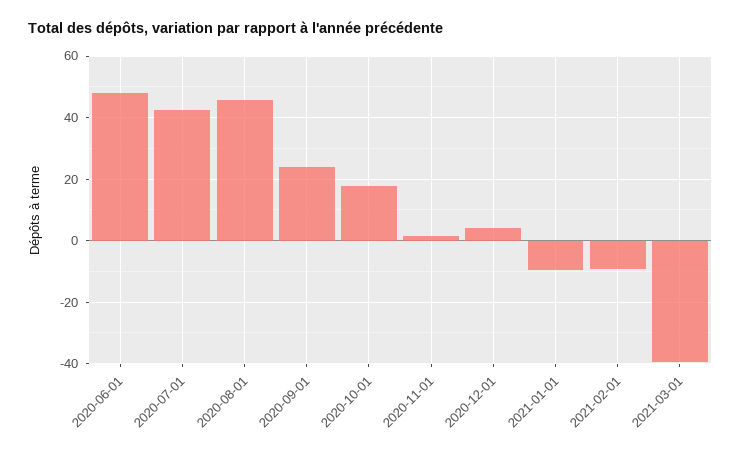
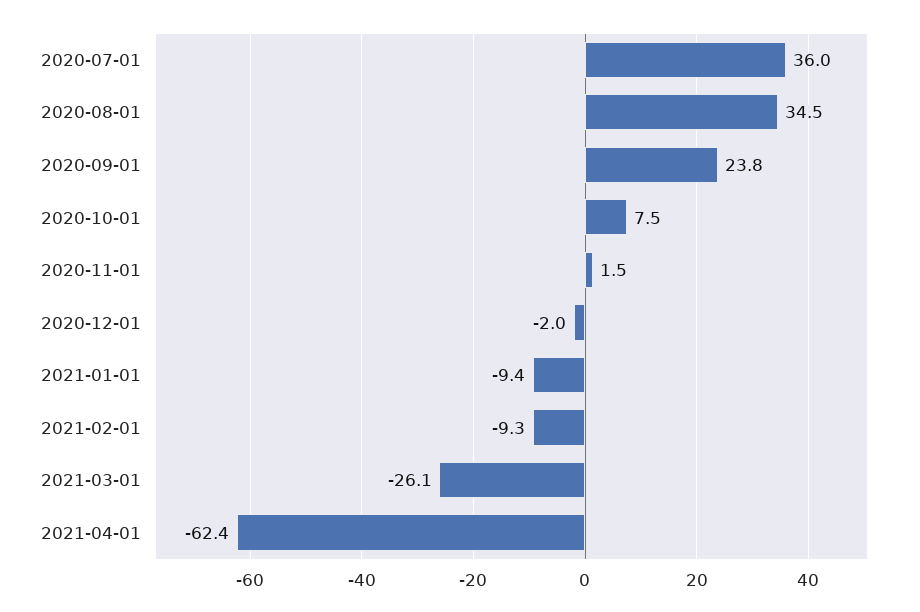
2020-06-01: 48 -> none
2020-07-01: 42 -> 36
2020-08-01: 46 -> 34.5
2020-10-01: 18 -> 7.5
2020-12-01: 4 -> -2
2021-03-01: -40 -> -26.1
2021-04-01: none -> -62.4

